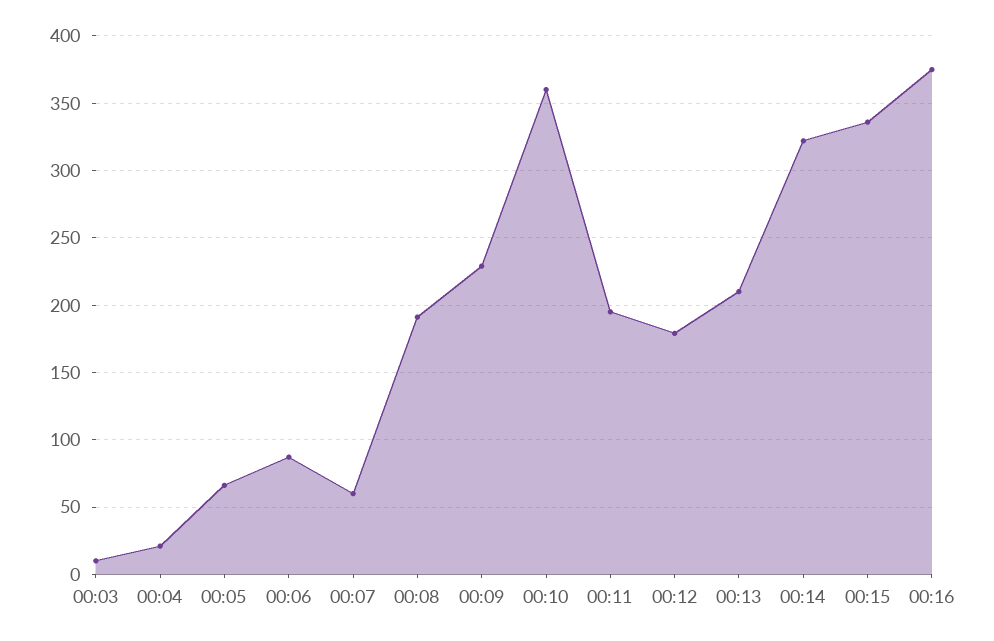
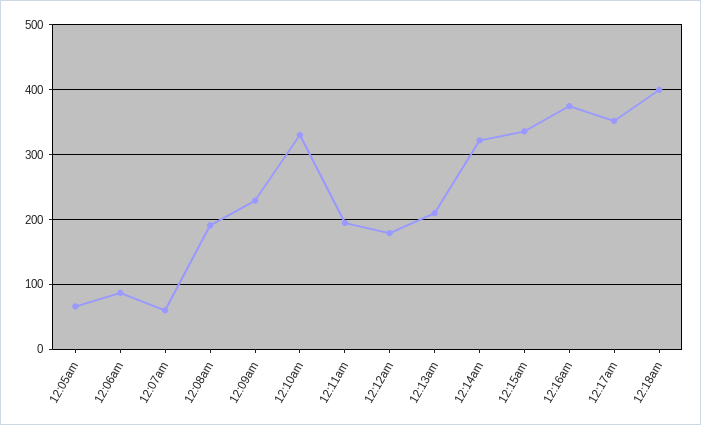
00:03: 10 -> none
00:04: 20 -> none
00:10: 360 -> 330
12:17am: none -> 350
12:18am: none -> 400

